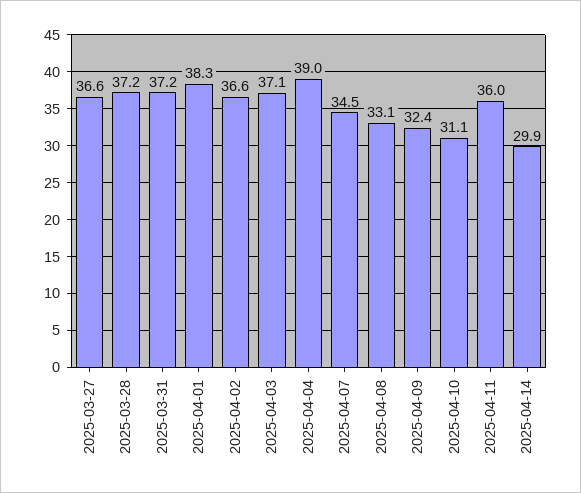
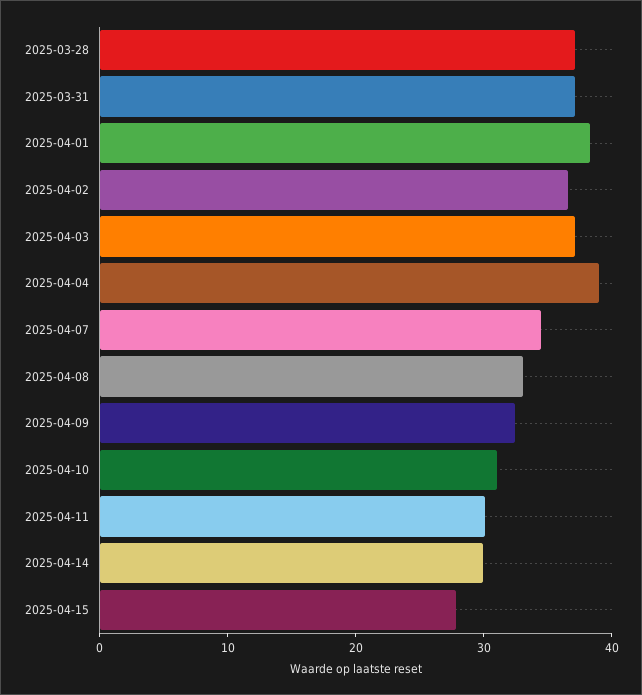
2025-03-27: 36.6 -> none
2025-04-11: 36 -> 30
2025-04-15: none -> 28

